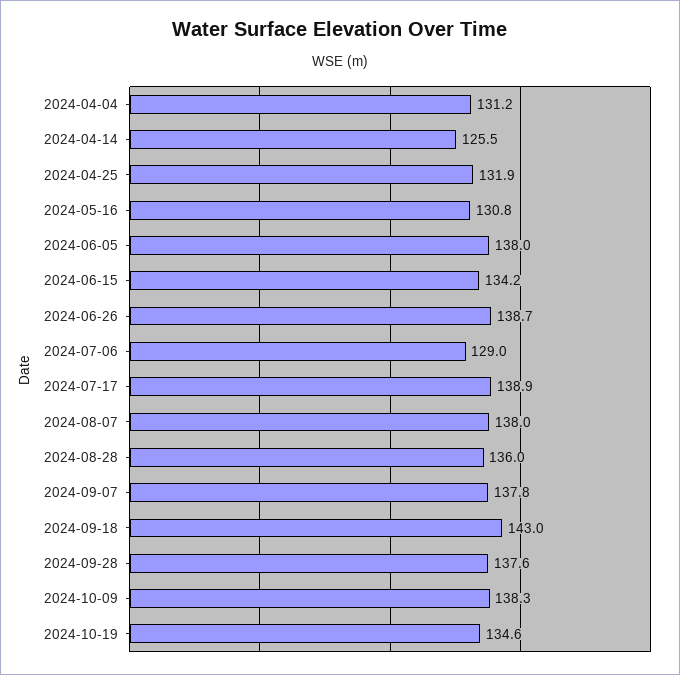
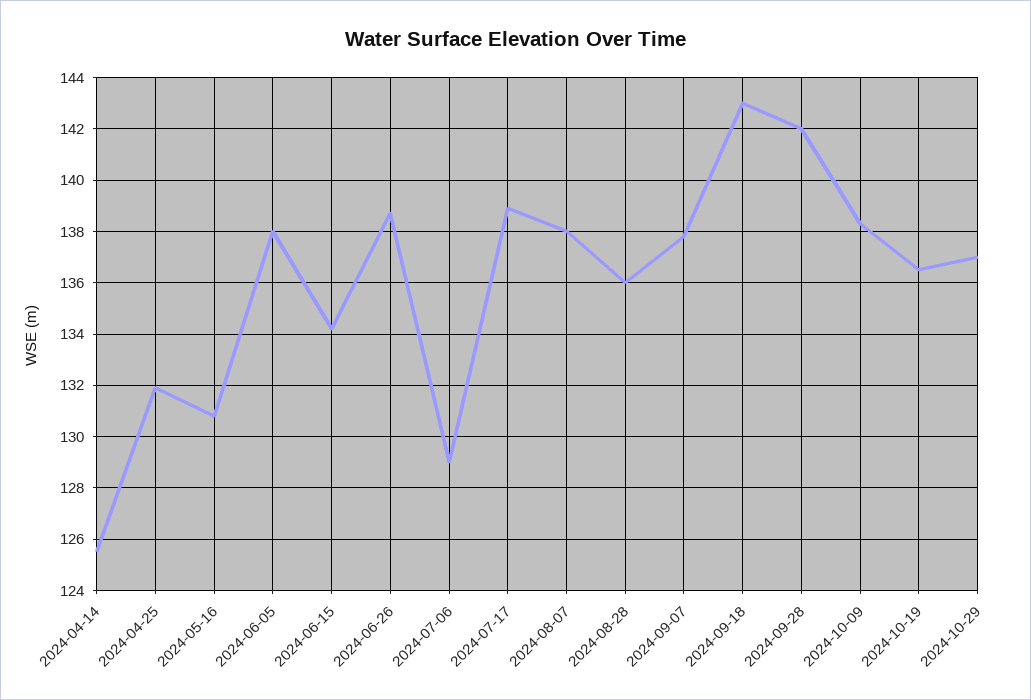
2024-04-04: 131.2 -> none
2024-09-28: 137.6 -> 142
2024-10-19: 134.6 -> 136.5
2024-10-29: none -> 137

